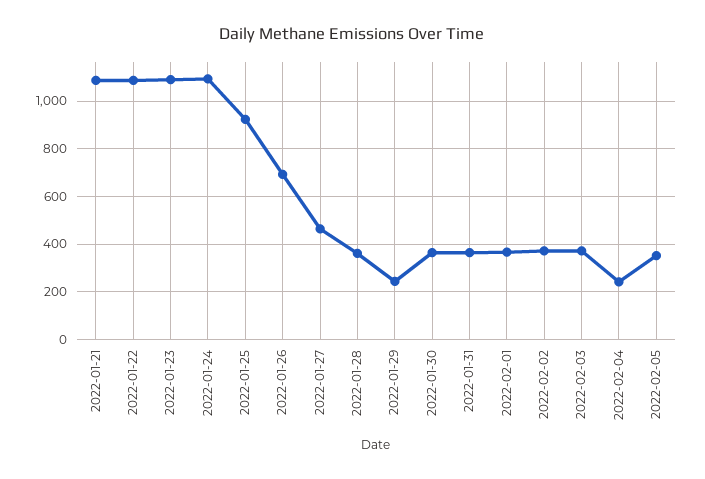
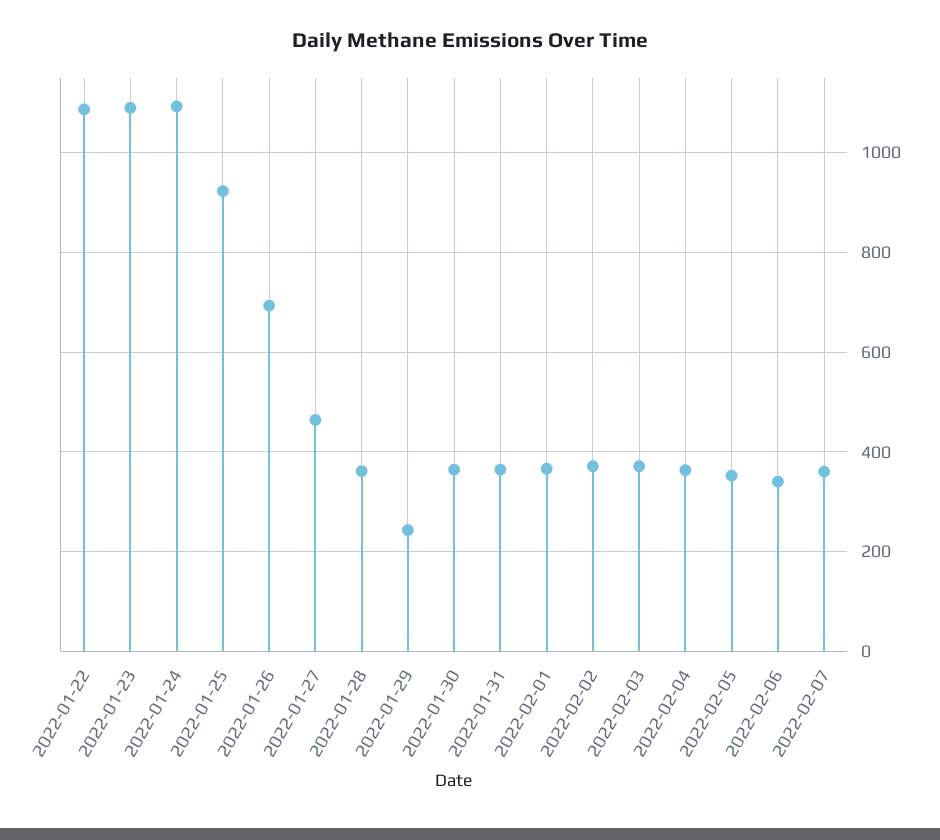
2022-01-21: 1100 -> none
2022-02-04: 250 -> 360
2022-02-06: none -> 340
2022-02-07: none -> 360

